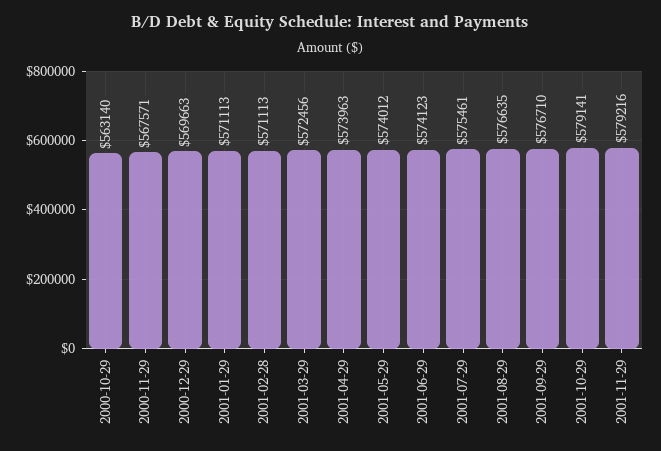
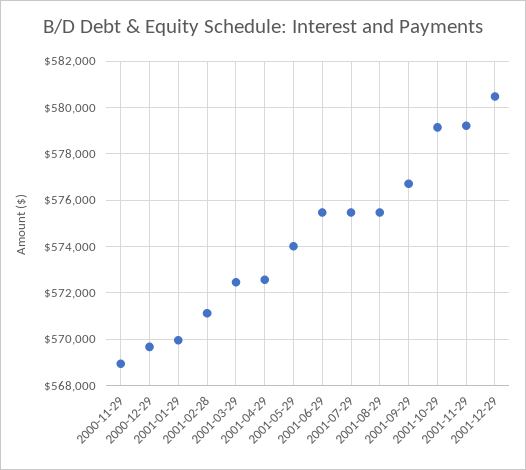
2000-10-29: 563140 -> none
2000-11-29: 567571 -> 569000
2001-01-29: 571113 -> 570000
2001-04-29: 573963 -> 572500
2001-06-29: 574123 -> 575500
2001-08-29: 576635 -> 575500
2001-12-29: none -> 580500

